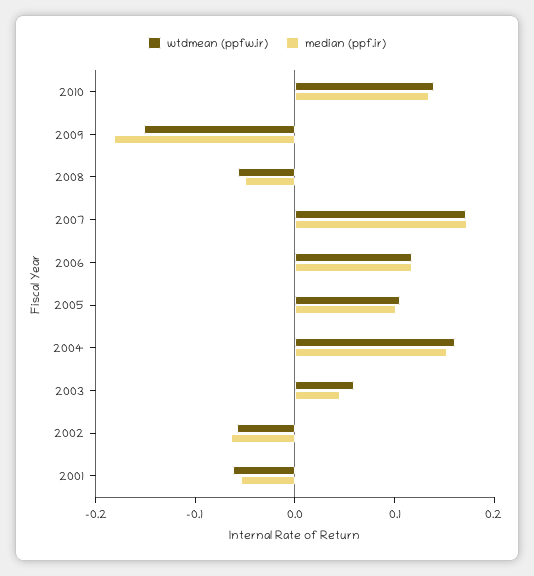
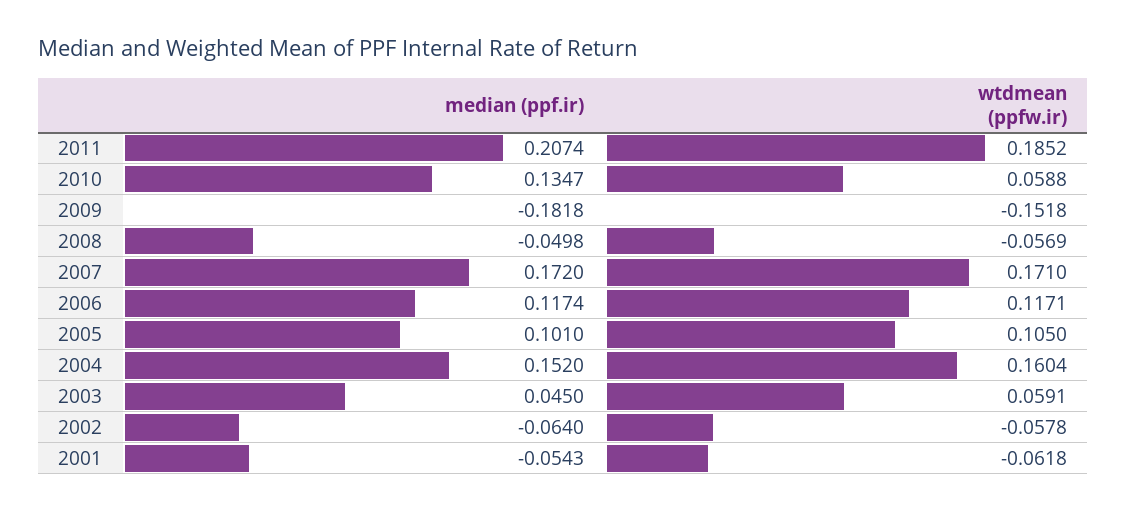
wtdmean (ppfw.ir), 2010: 0.14 -> 0.0588
median (ppf.ir), 2011: none -> 0.2074
wtdmean (ppfw.ir), 2011: none -> 0.1852

